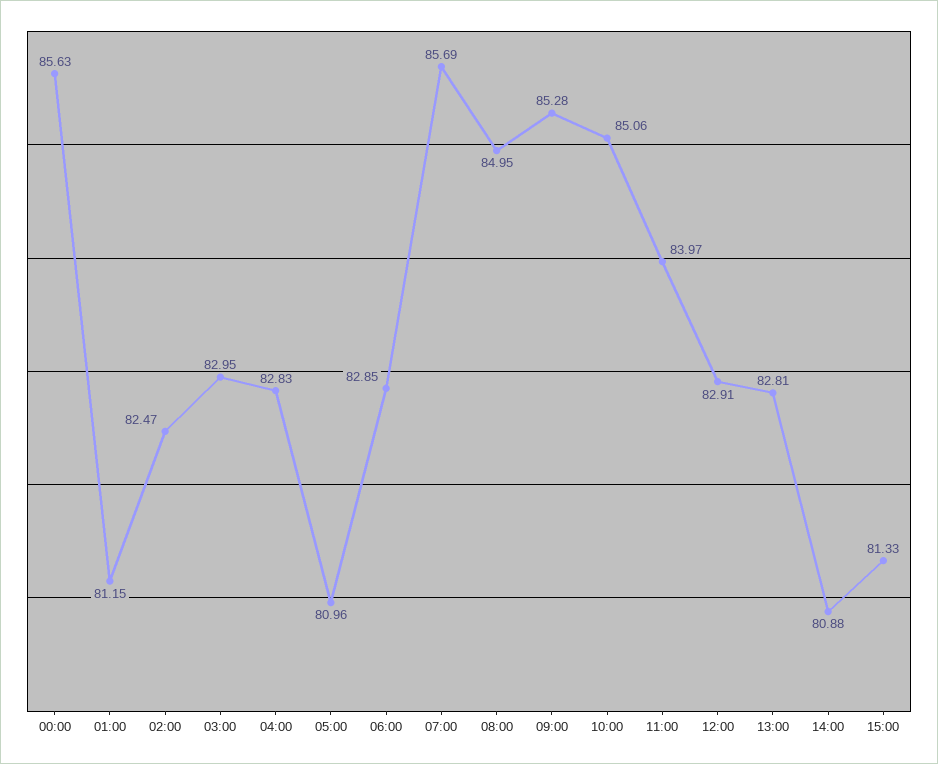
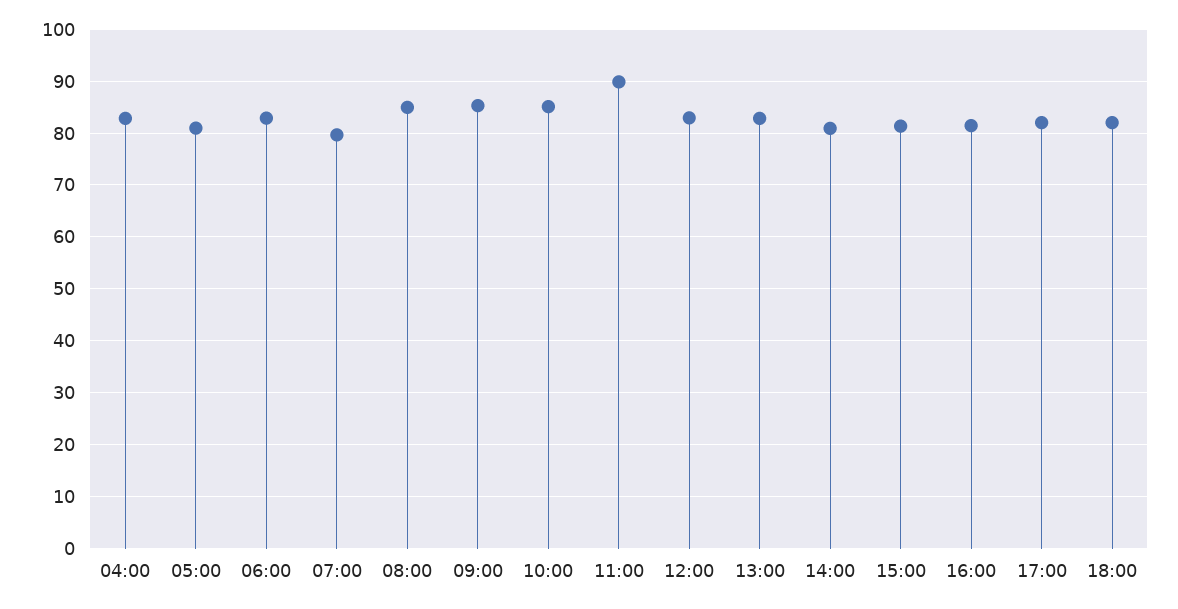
00:00: 85.63 -> none
01:00: 81.15 -> none
02:00: 82.47 -> none
03:00: 82.95 -> none
07:00: 85.69 -> 80
11:00: 83.97 -> 90
16:00: none -> 82
17:00: none -> 82
18:00: none -> 82

